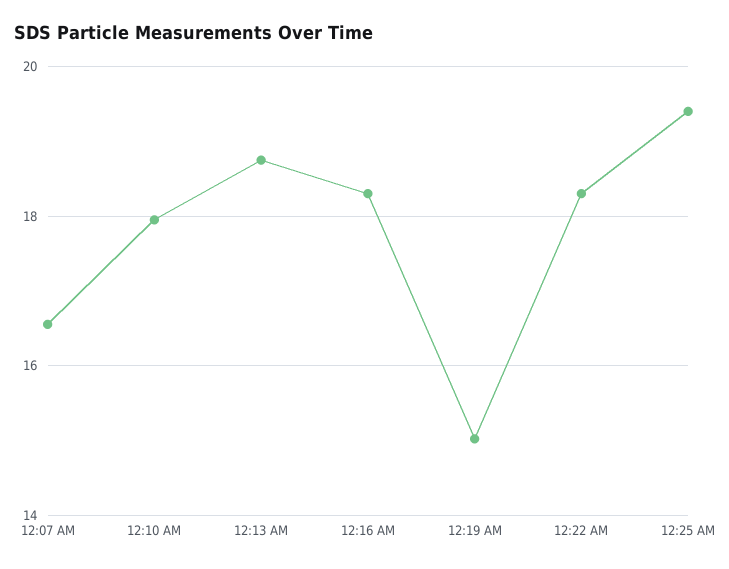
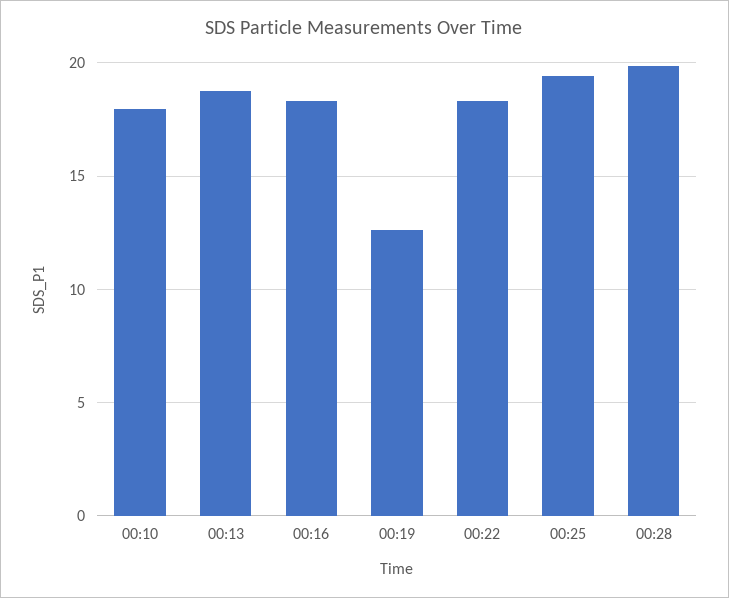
12:07 AM: 16.6 -> none
12:19 AM: 15 -> 12.5
00:28: none -> 20

